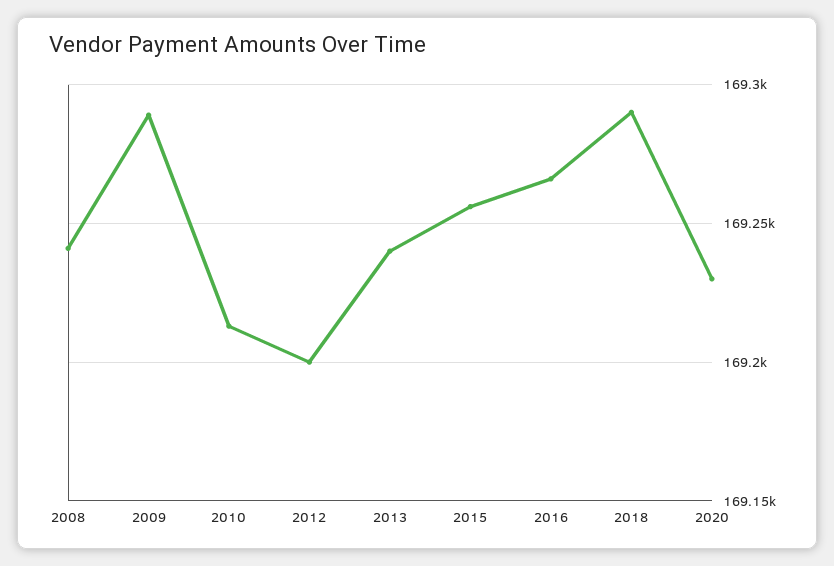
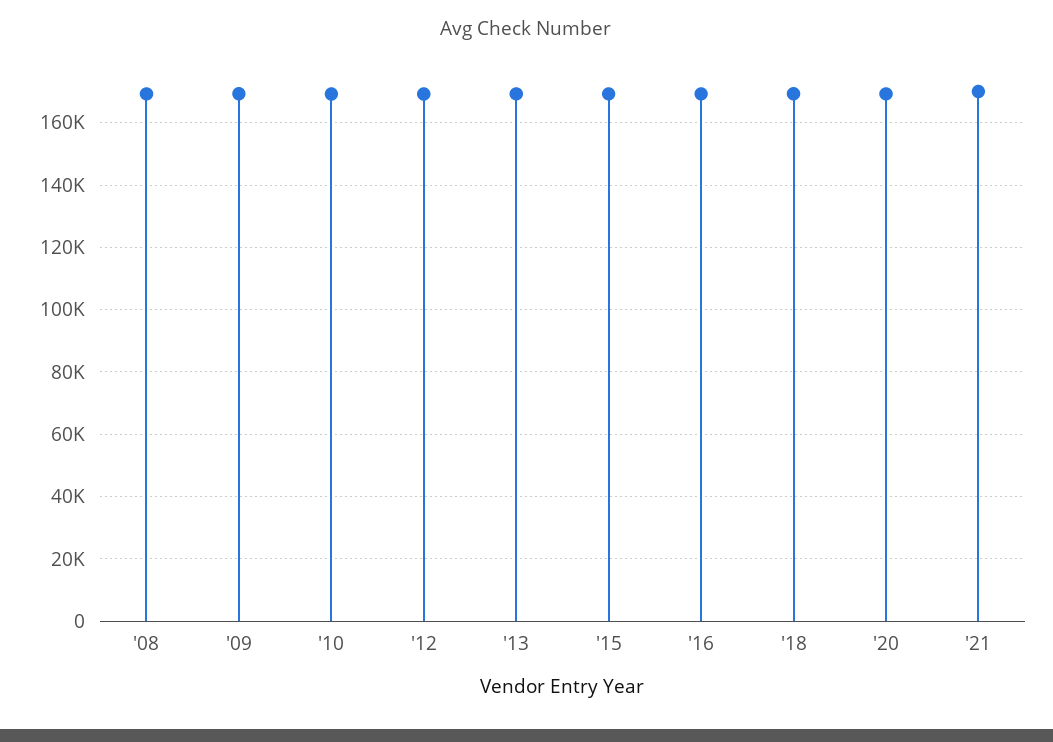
'21: none -> 170000

